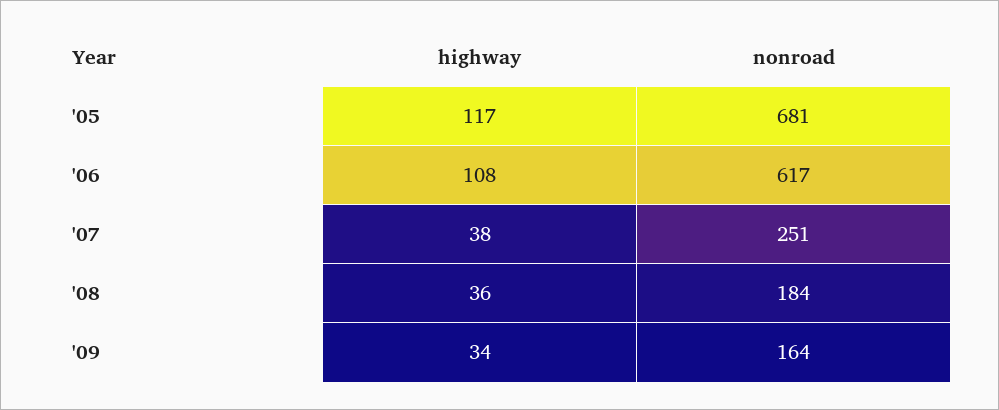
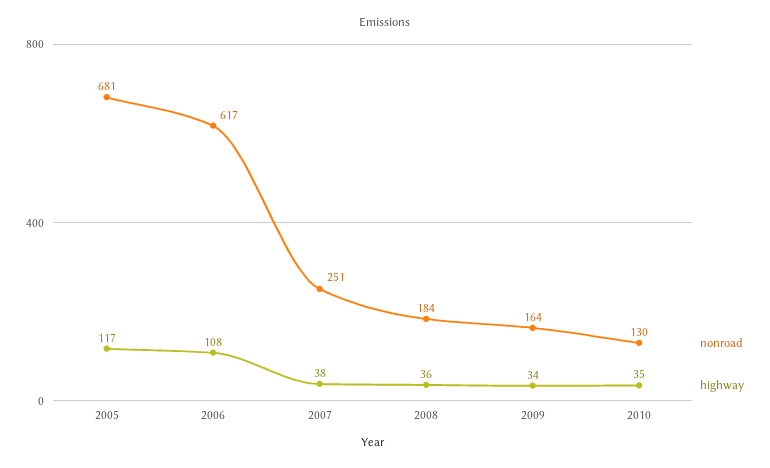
nonroad, 2010: none -> 130
highway, 2010: none -> 35

